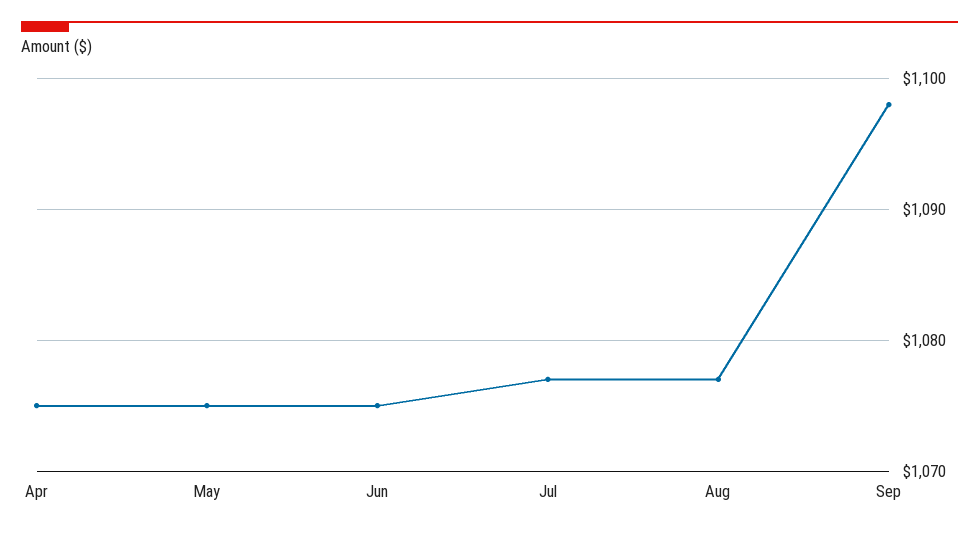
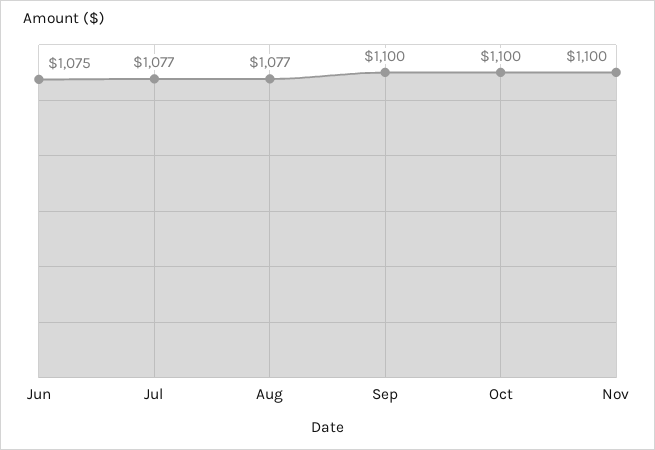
Apr: 1075 -> none
May: 1075 -> none
Sep: 1098 -> 1100
Oct: none -> 1100
Nov: none -> 1100

